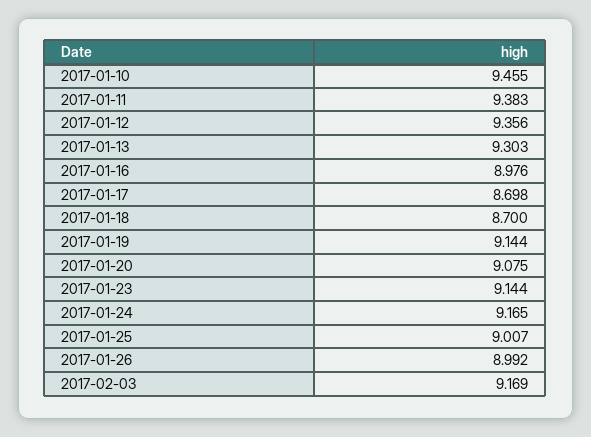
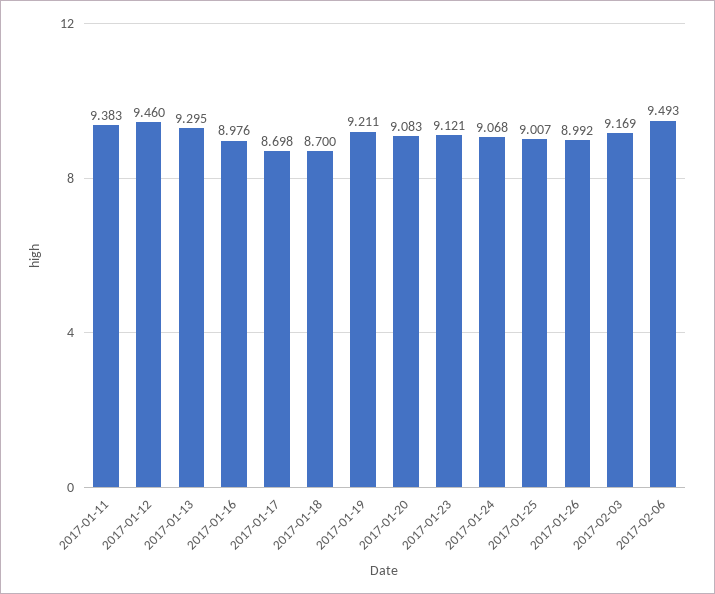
2017-01-10: 9.455 -> none
2017-01-12: 9.356 -> 9.46
2017-01-13: 9.303 -> 9.295
2017-01-19: 9.144 -> 9.211
2017-01-20: 9.075 -> 9.083
2017-01-23: 9.144 -> 9.121
2017-01-24: 9.165 -> 9.068
2017-02-06: none -> 9.493

